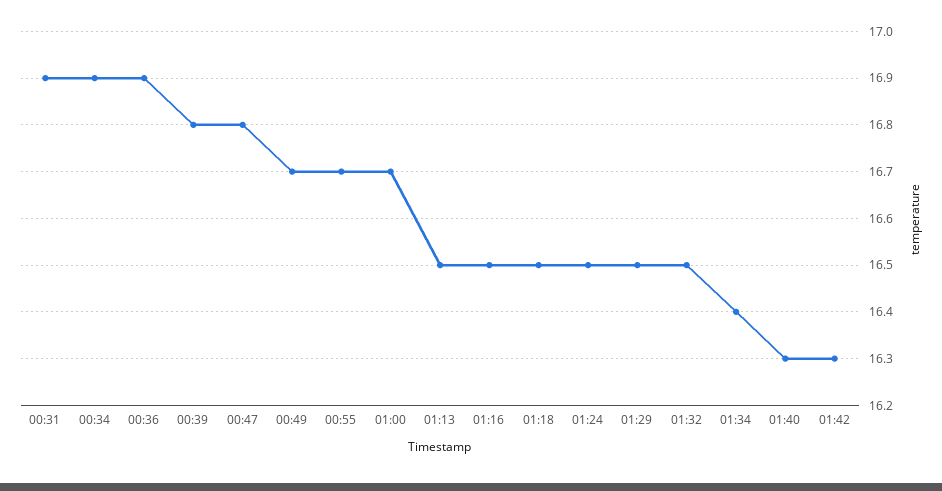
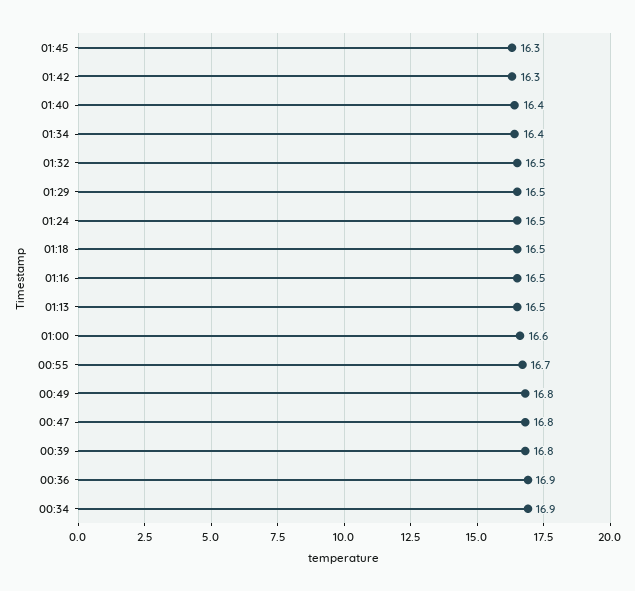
00:31: 16.9 -> none
00:49: 16.7 -> 16.8
01:00: 16.7 -> 16.6
01:40: 16.3 -> 16.4
01:45: none -> 16.3

